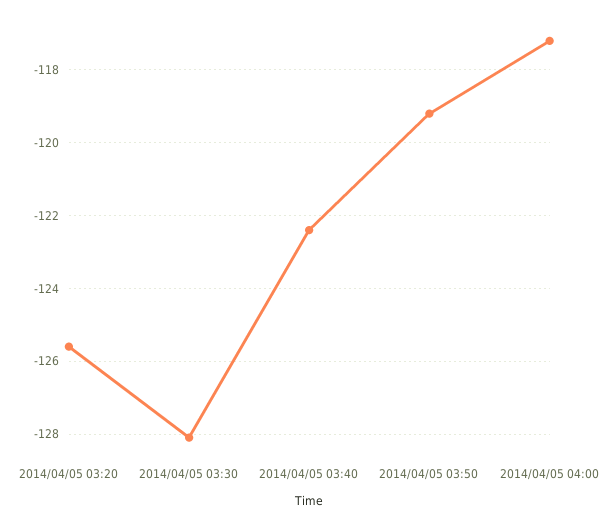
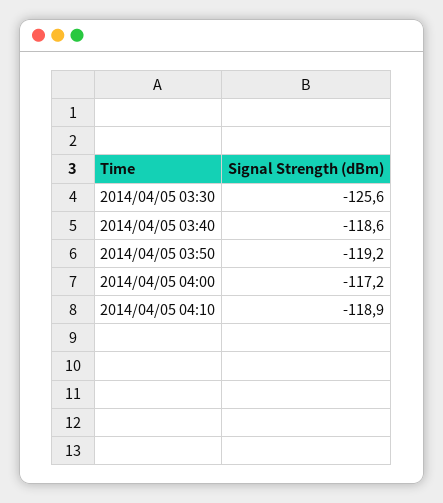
2014/04/05 03:20: -125.5 -> none
2014/04/05 03:30: -128 -> -125.6
2014/04/05 03:40: -122.5 -> -118.6
2014/04/05 04:10: none -> -118.9

